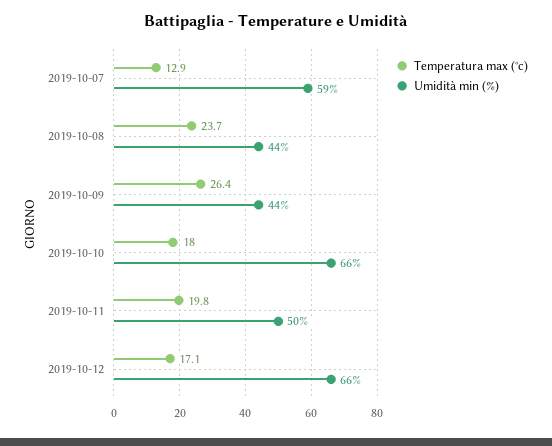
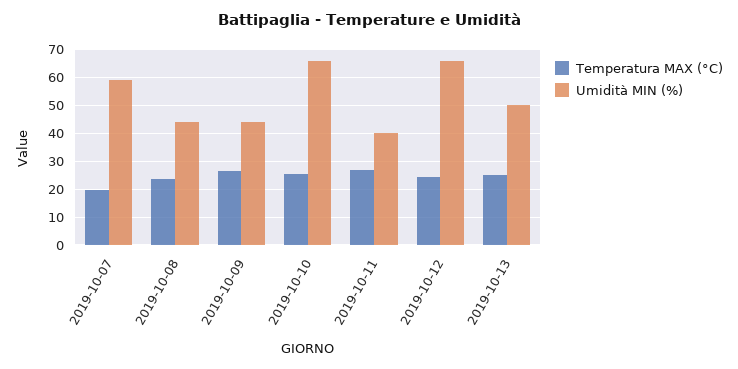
Temperatura max (°c), 2019-10-07: 12.9 -> 20
Temperatura max (°c), 2019-10-10: 18 -> 25
Temperatura max (°c), 2019-10-11: 19.8 -> 27.5
Umidità min (%), 2019-10-11: 50 -> 40
Temperatura max (°c), 2019-10-12: 17.1 -> 25
Temperatura max (°c), 2019-10-13: none -> 25
Umidità min (%), 2019-10-13: none -> 50

